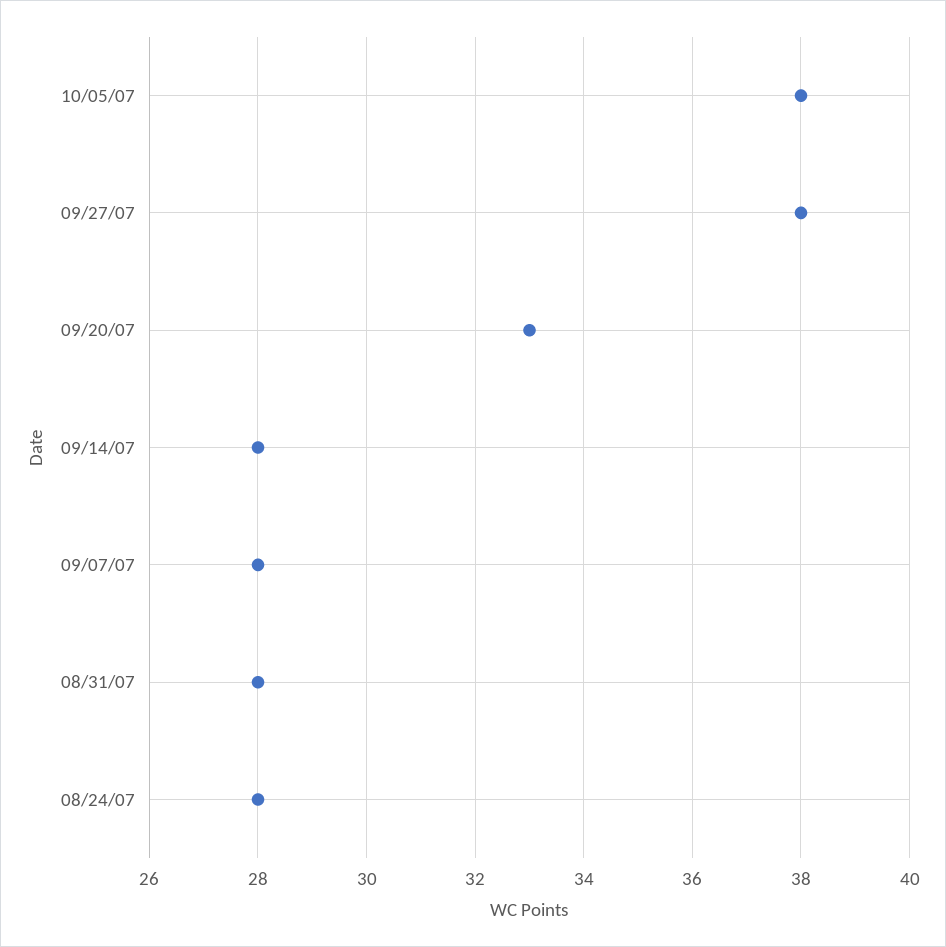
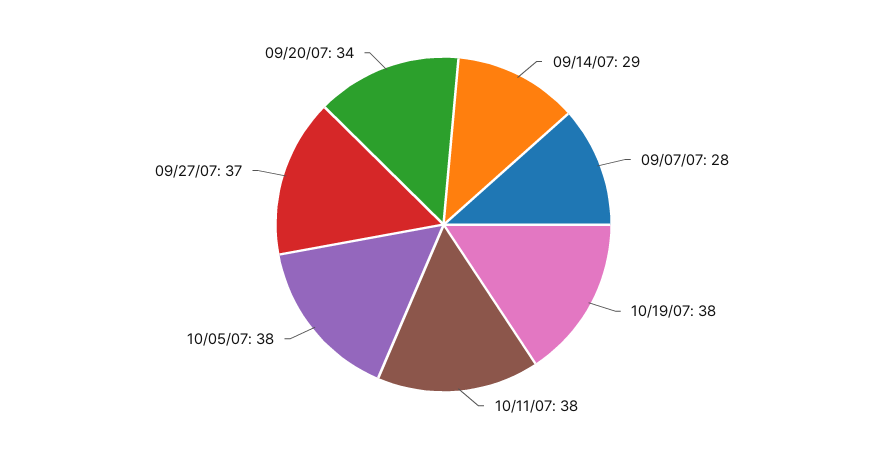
09/27/07: 38 -> 37
09/20/07: 33 -> 34
09/14/07: 28 -> 29
08/31/07: 28 -> none
08/24/07: 28 -> none
10/19/07: none -> 38
10/11/07: none -> 38

